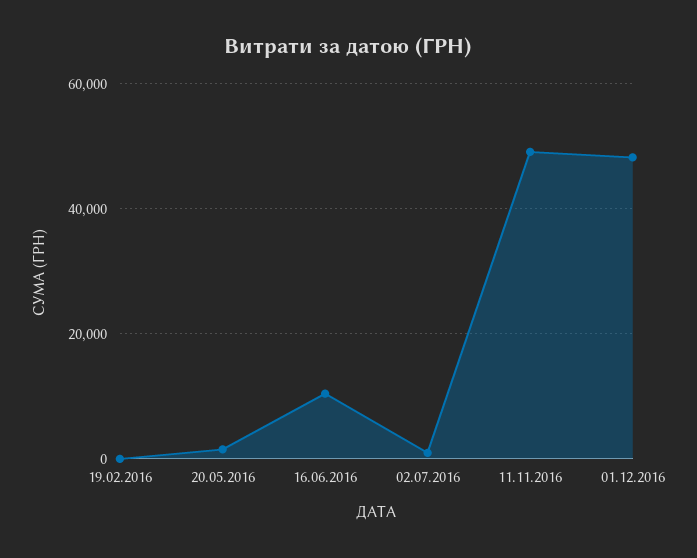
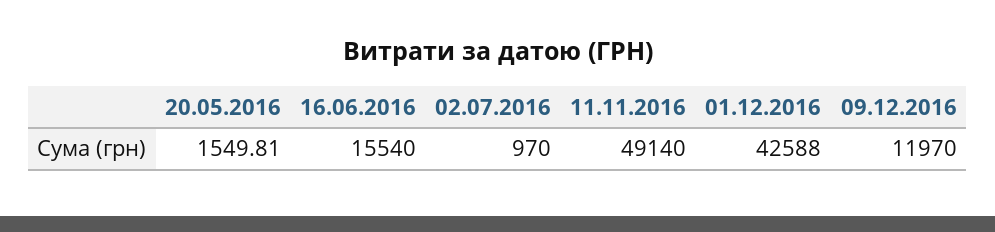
19.02.2016: 0 -> none
16.06.2016: 10000 -> 15540
01.12.2016: 48000 -> 42588
09.12.2016: none -> 11970

